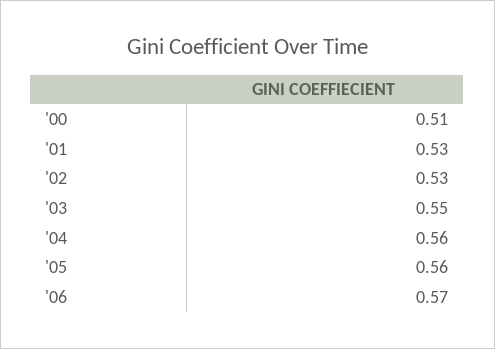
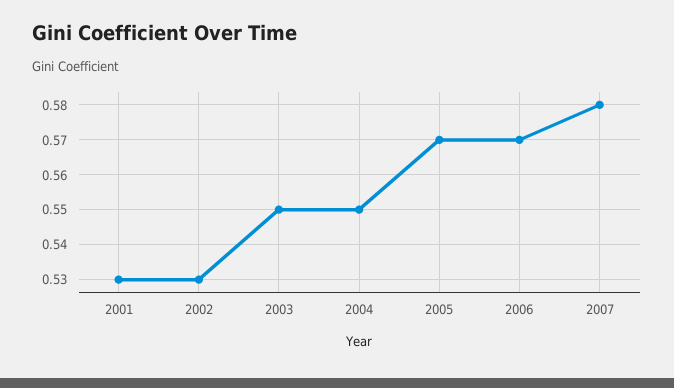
'00: 0.51 -> none
'04: 0.56 -> 0.55
'05: 0.56 -> 0.57
2007: none -> 0.58

